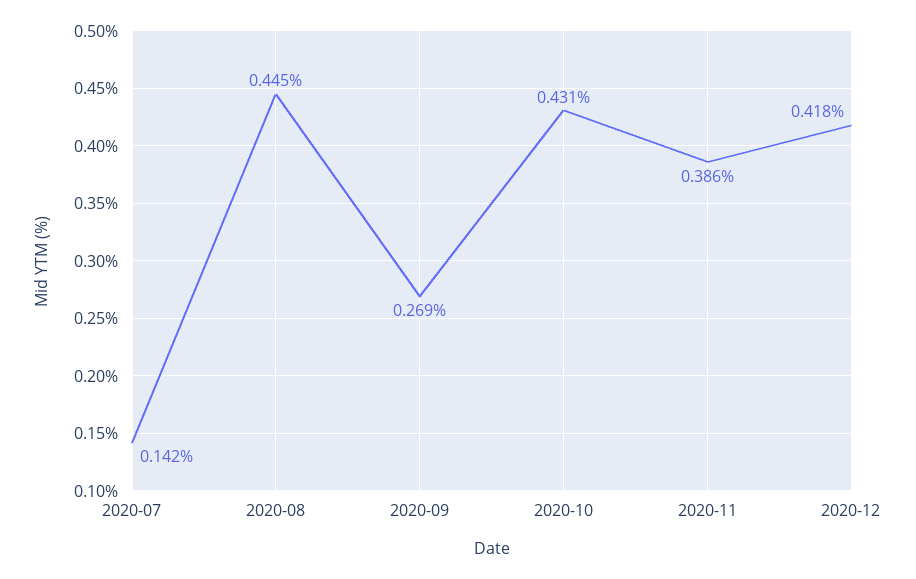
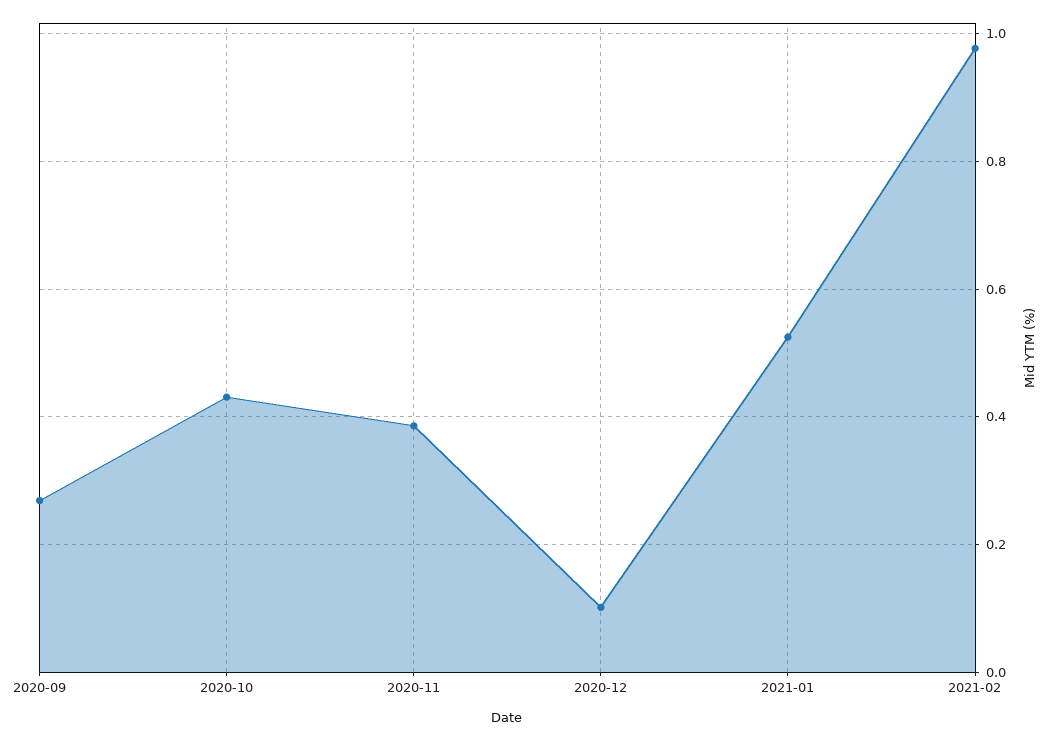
2020-07: 0.142 -> none
2020-08: 0.445 -> none
2020-12: 0.418 -> 0.1
2021-01: none -> 0.52
2021-02: none -> 0.98

